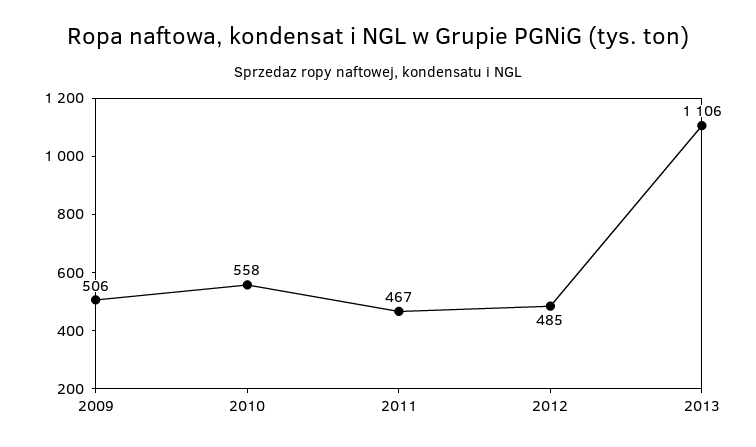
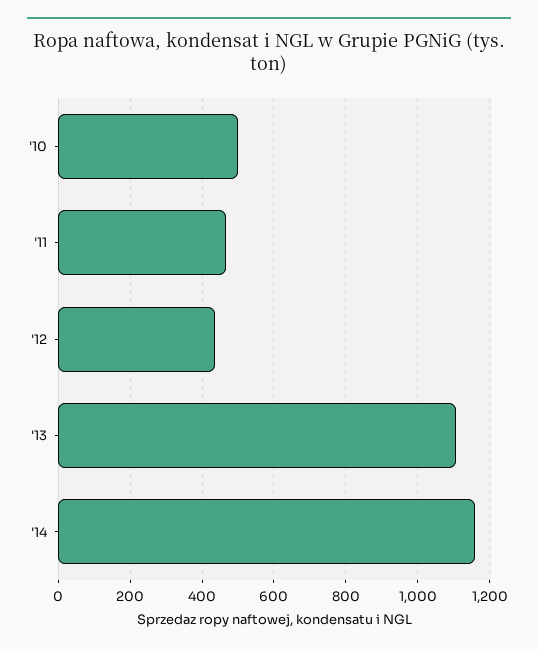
2009: 506 -> none
2010: 558 -> 500
2012: 485 -> 440
'14: none -> 1160

